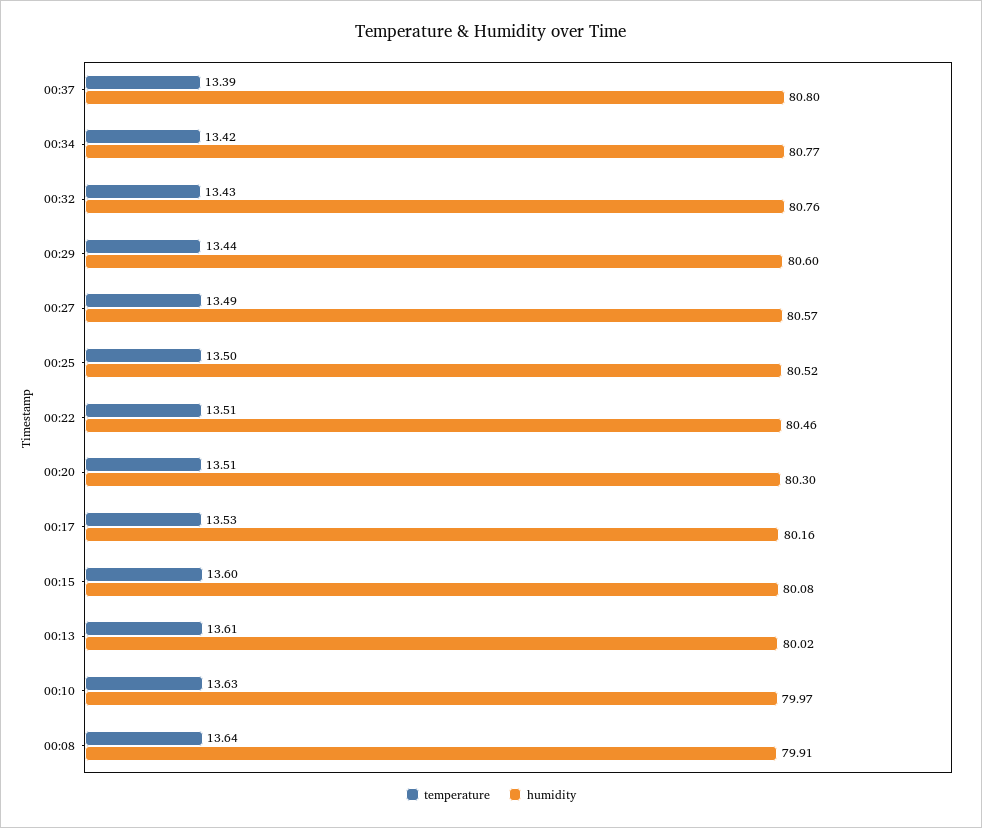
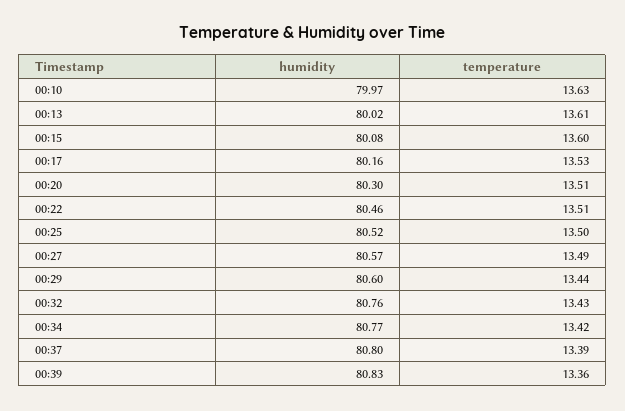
temperature, 00:08: 13.64 -> none
humidity, 00:08: 79.91 -> none
humidity, 00:39: none -> 80.83
temperature, 00:39: none -> 13.36

